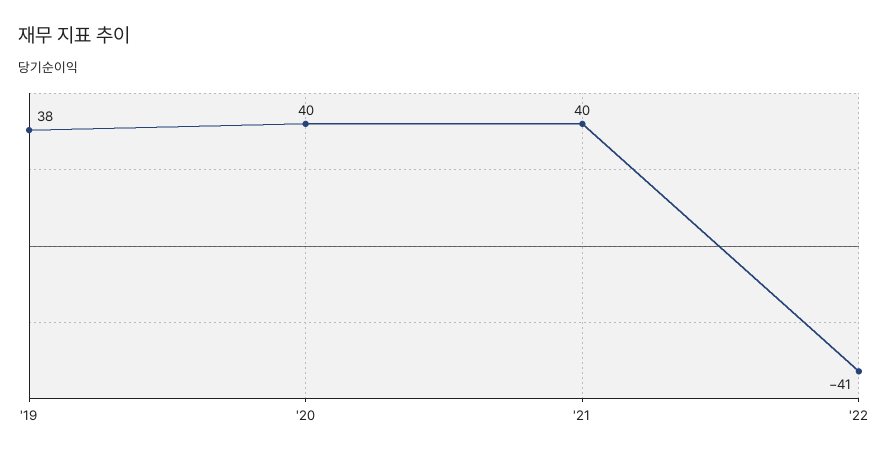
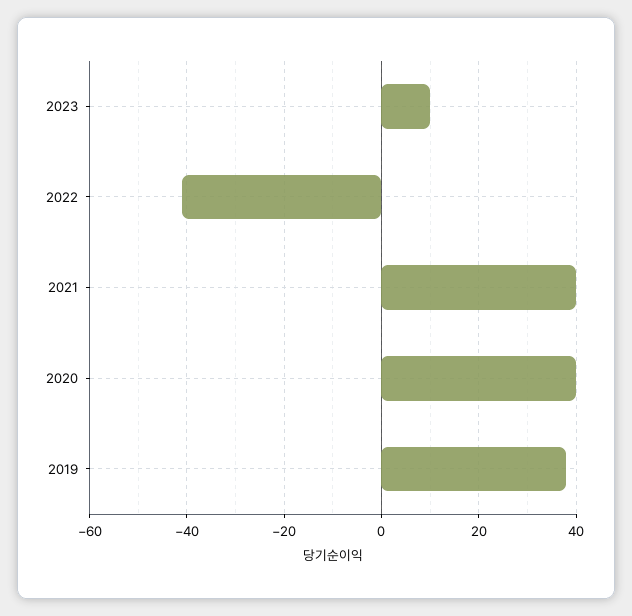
2023: none -> 10

